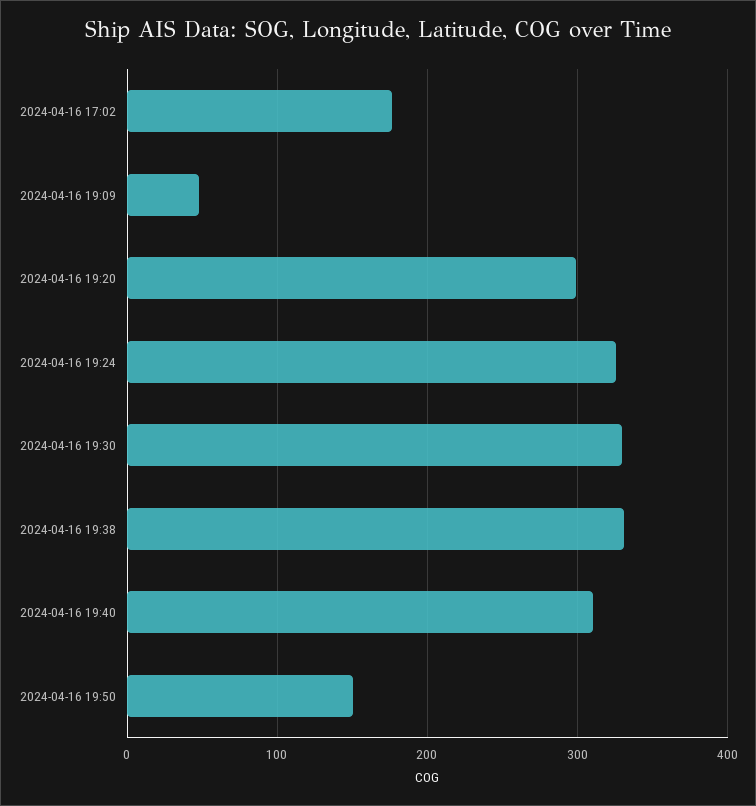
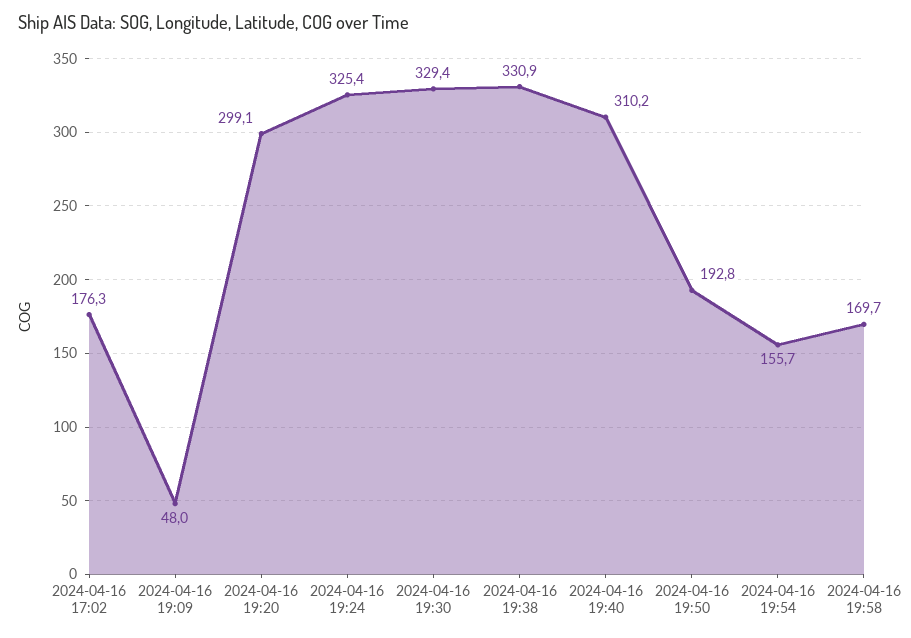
2024-04-16 19:50: 150 -> 192.8
2024-04-16 19:54: none -> 155.7
2024-04-16 19:58: none -> 169.7

